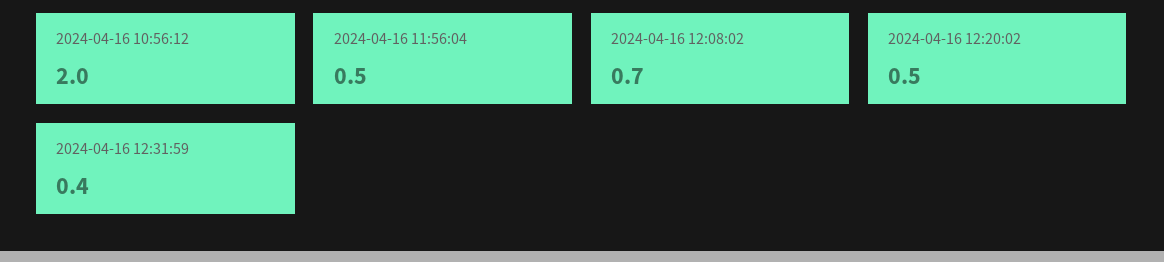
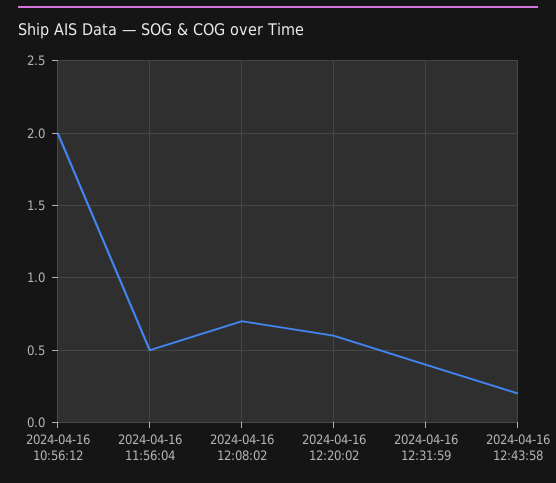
2024-04-16 12:20:02: 0.5 -> 0.6
2024-04-16 12:43:58: none -> 0.2

